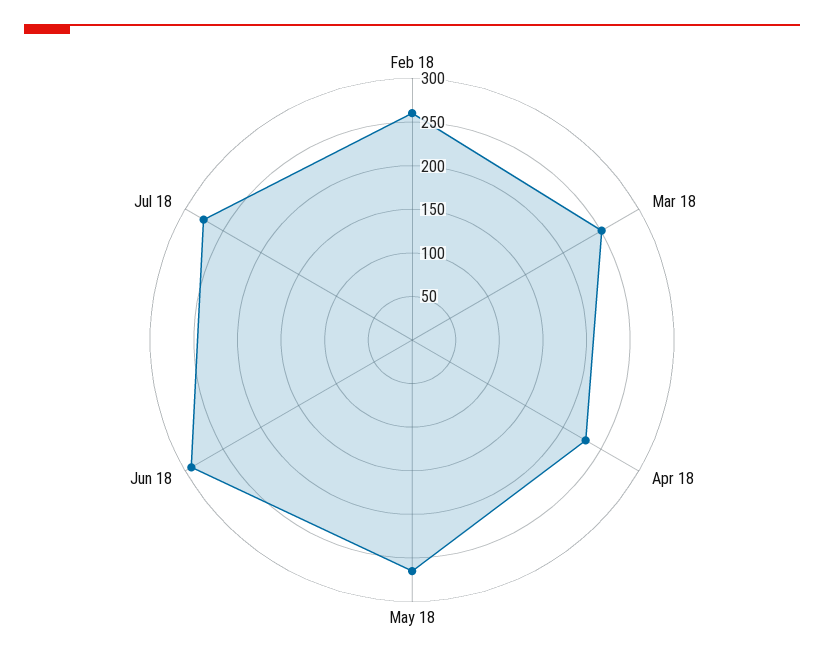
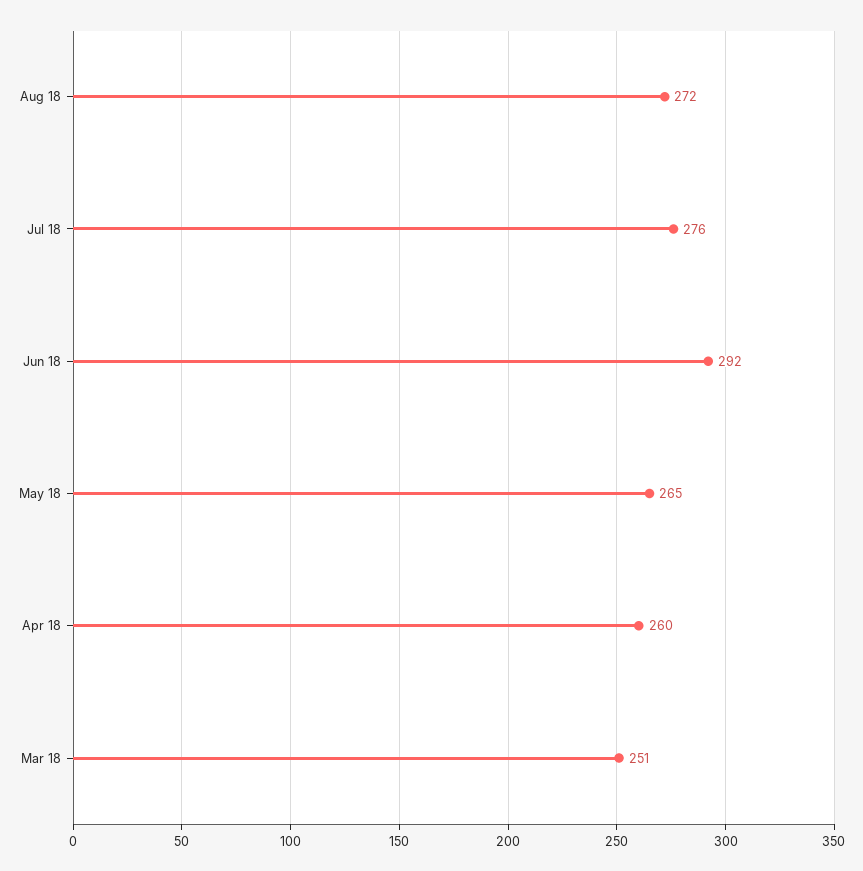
Feb 18: 260 -> none
Apr 18: 230 -> 260
Aug 18: none -> 272

